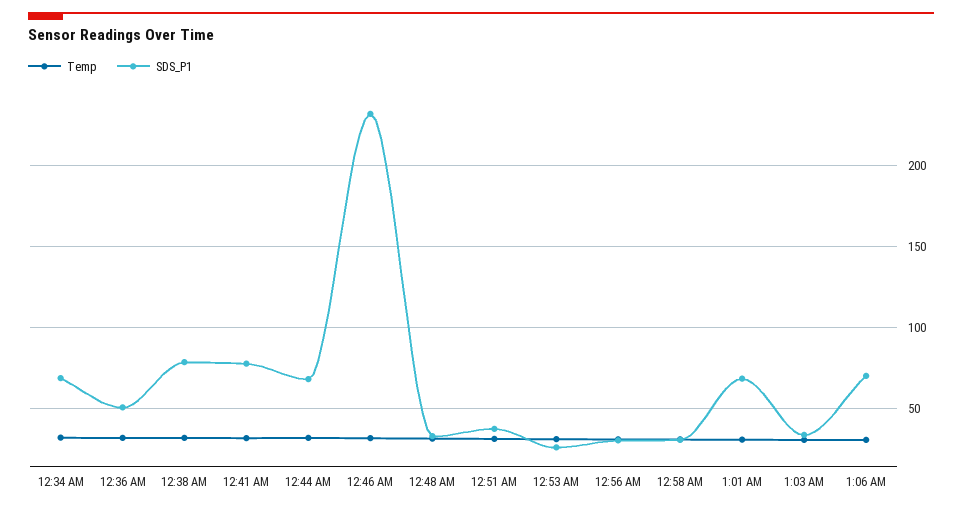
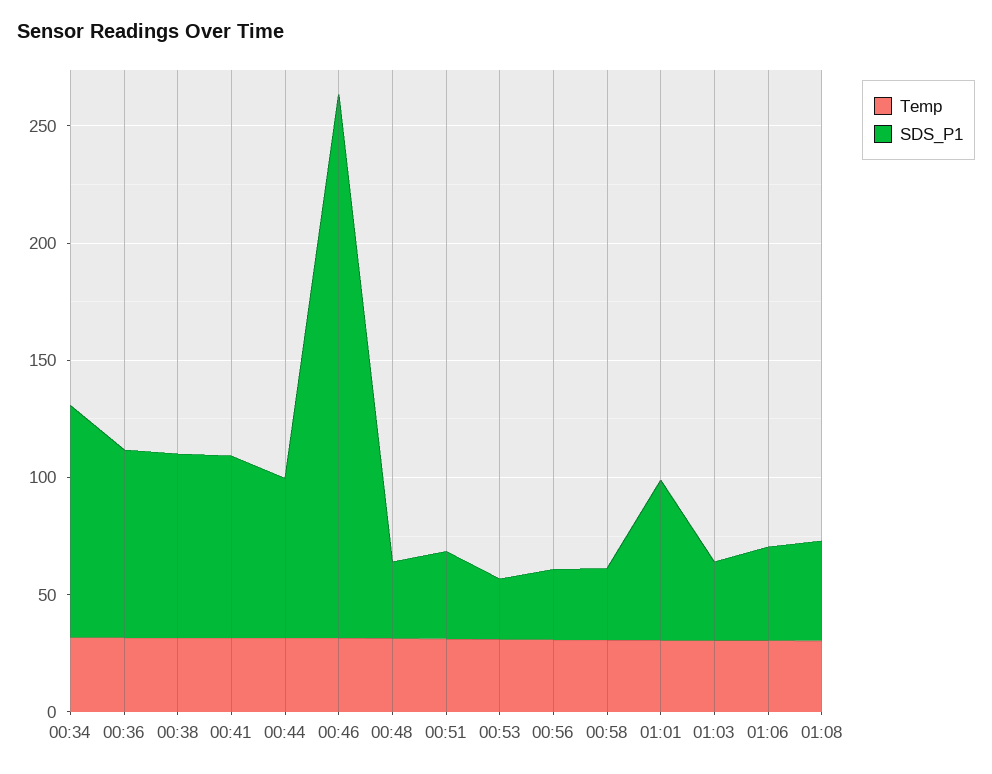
SDS_P1, 12:34 AM: 70 -> 100
SDS_P1, 12:36 AM: 50 -> 80
SDS_P1, 1:06 AM: 70 -> 40
Temp, 01:08: none -> 30
SDS_P1, 01:08: none -> 40

